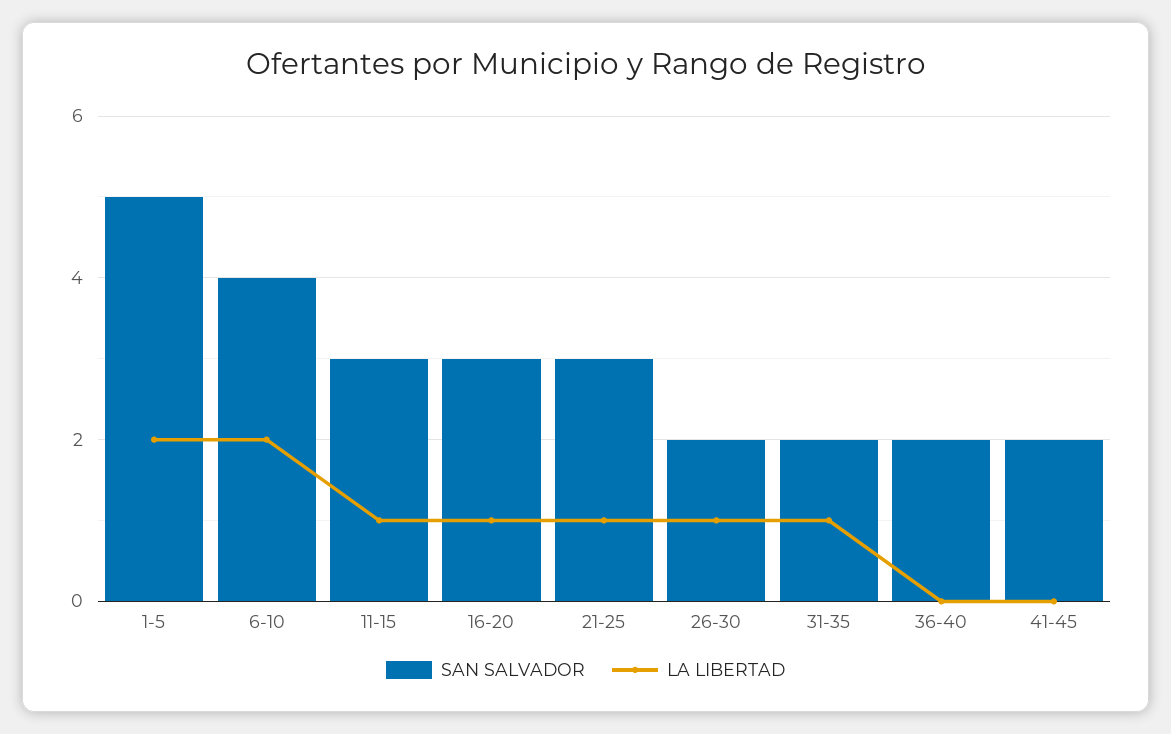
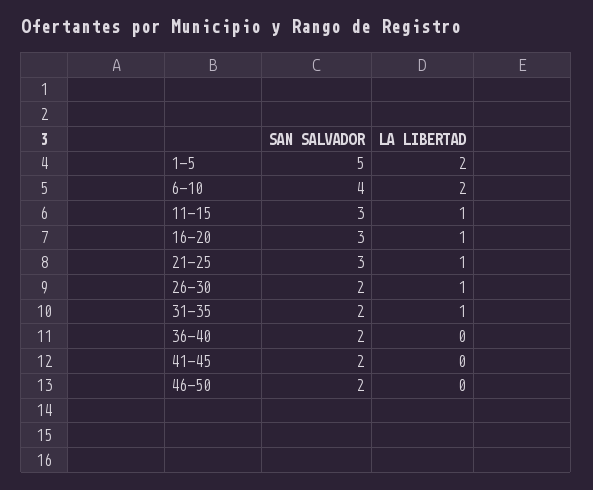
SAN SALVADOR, 46-50: none -> 2
LA LIBERTAD, 46-50: none -> 0

